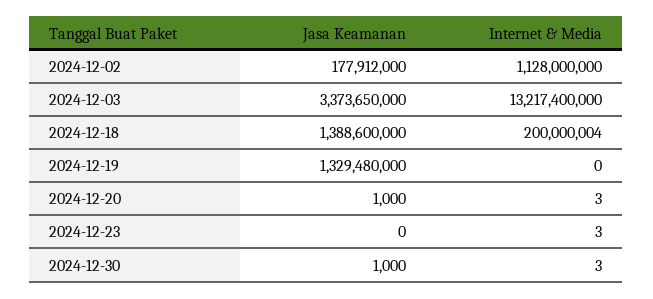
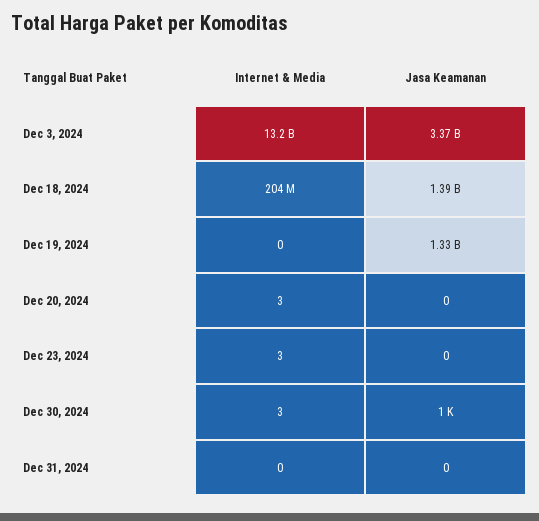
Jasa Keamanan, 2024-12-02: 177912000 -> none
Internet & Media, 2024-12-02: 1128000000 -> none
Internet & Media, 2024-12-18: 200000004 -> 204000000
Jasa Keamanan, 2024-12-20: 1000 -> 0
Internet & Media, Dec 31, 2024: none -> 0
Jasa Keamanan, Dec 31, 2024: none -> 0

